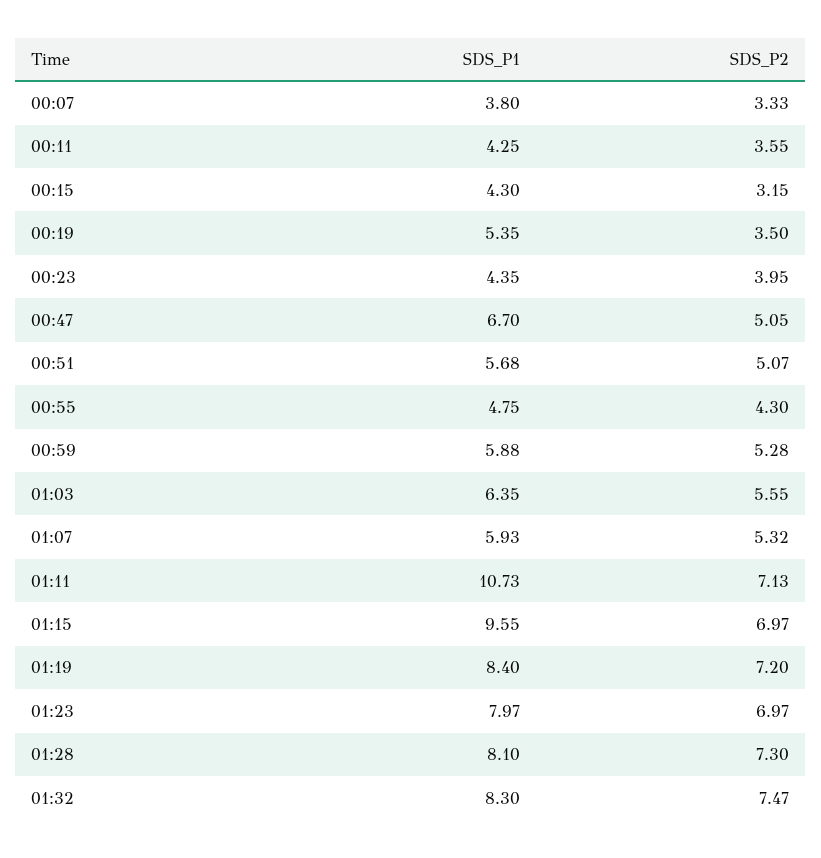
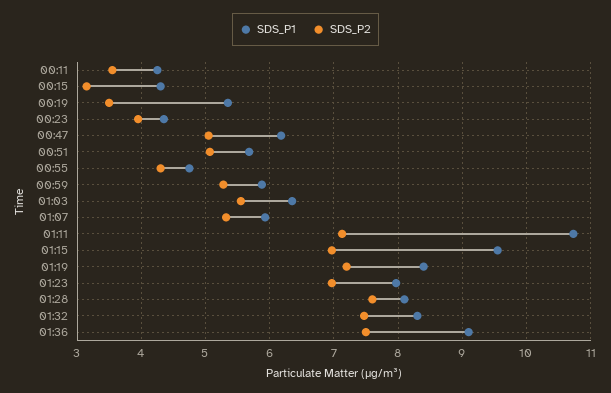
SDS_P1, 00:07: 3.8 -> none
SDS_P2, 00:07: 3.33 -> none
SDS_P1, 00:47: 6.7 -> 6.2
SDS_P2, 01:28: 7.3 -> 7.6
SDS_P1, 01:36: none -> 9.1
SDS_P2, 01:36: none -> 7.5

